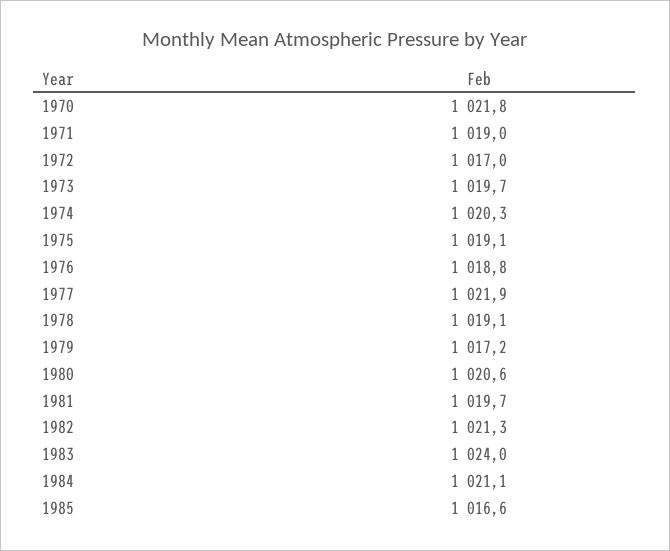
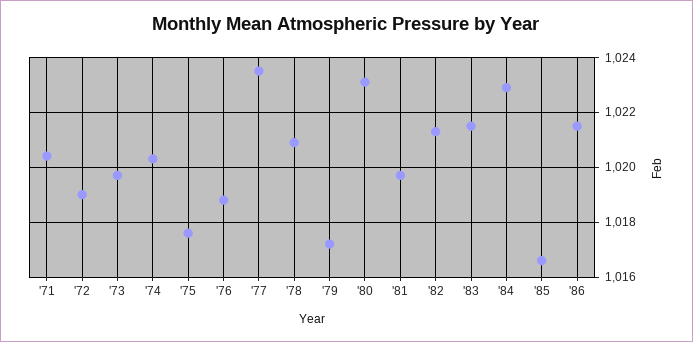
1970: 1021.8 -> none
1971: 1019 -> 1020.5
1972: 1017 -> 1019
1975: 1019.1 -> 1017.5
1977: 1021.9 -> 1023.5
1978: 1019.1 -> 1021
1980: 1020.6 -> 1023
1983: 1024 -> 1021.5
1984: 1021.1 -> 1023
'86: none -> 1021.5

